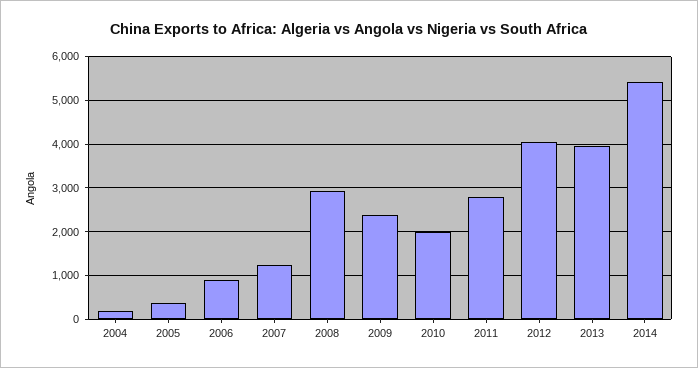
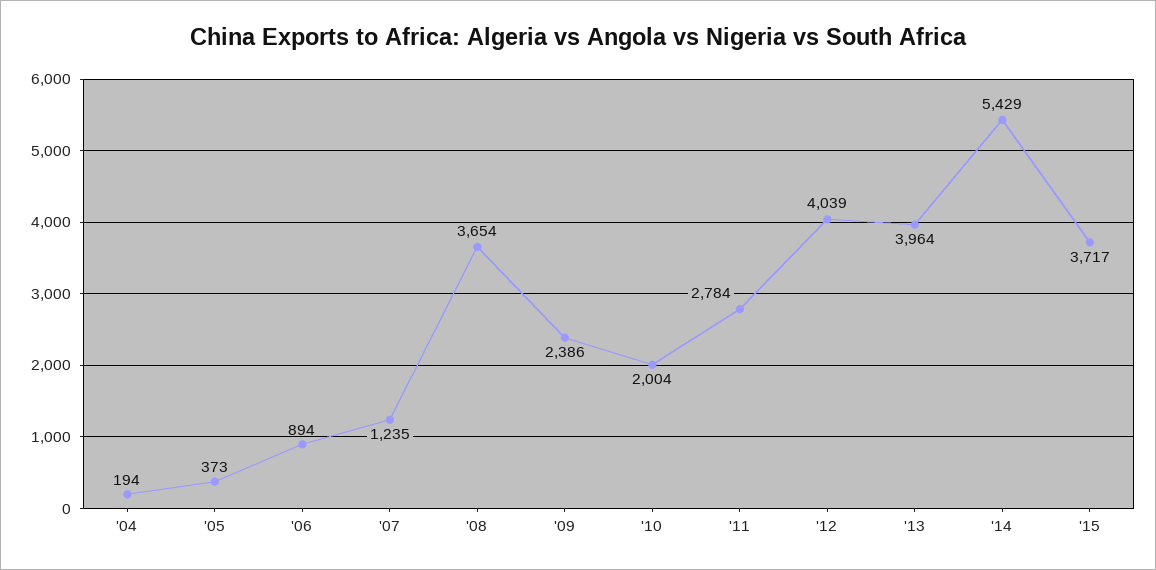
2008: 3000 -> 3654
'15: none -> 3717

